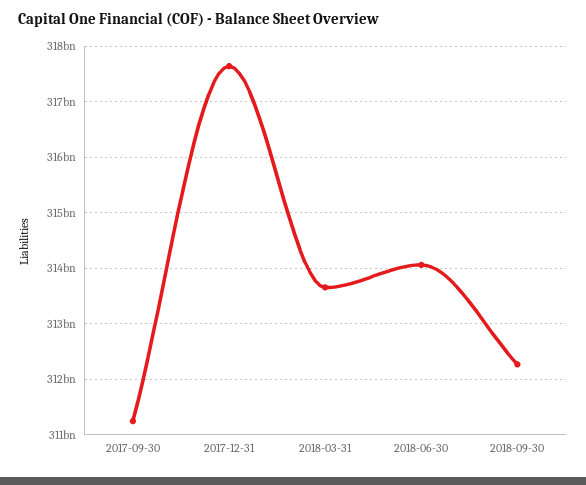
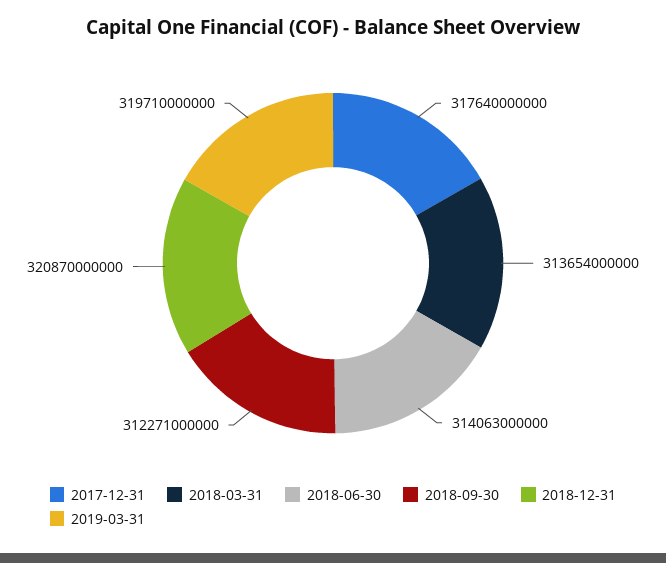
2017-09-30: 311200000000 -> none
2018-12-31: none -> 320870000000
2019-03-31: none -> 319710000000

